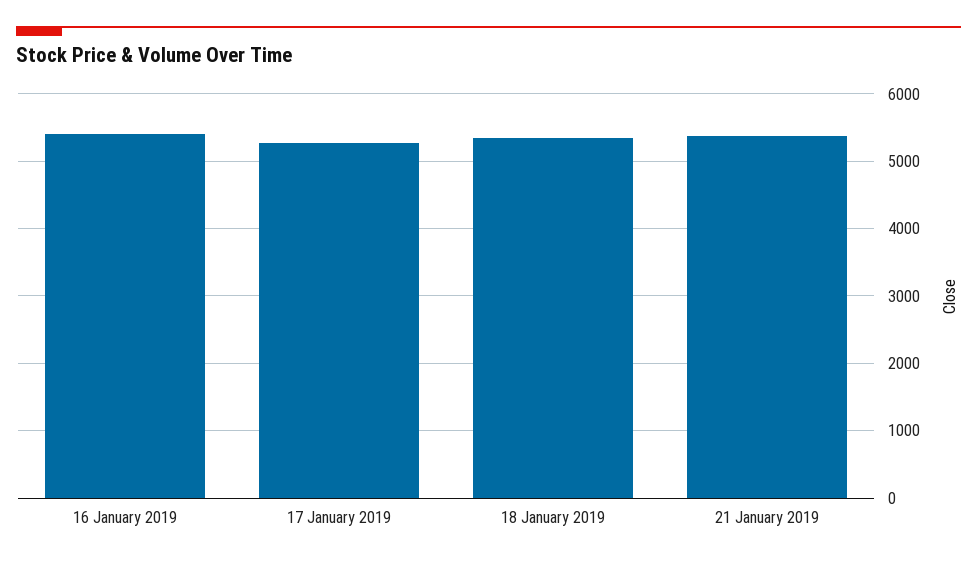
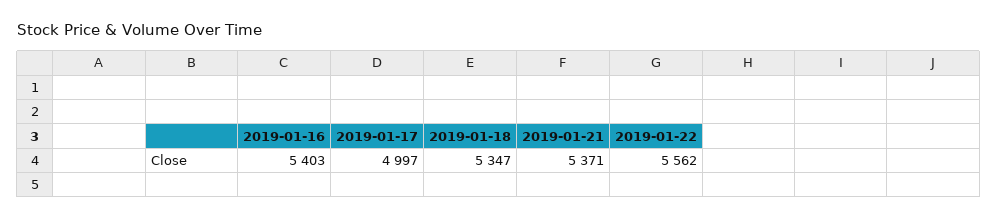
17 January 2019: 5300 -> 4997
2019-01-22: none -> 5562

